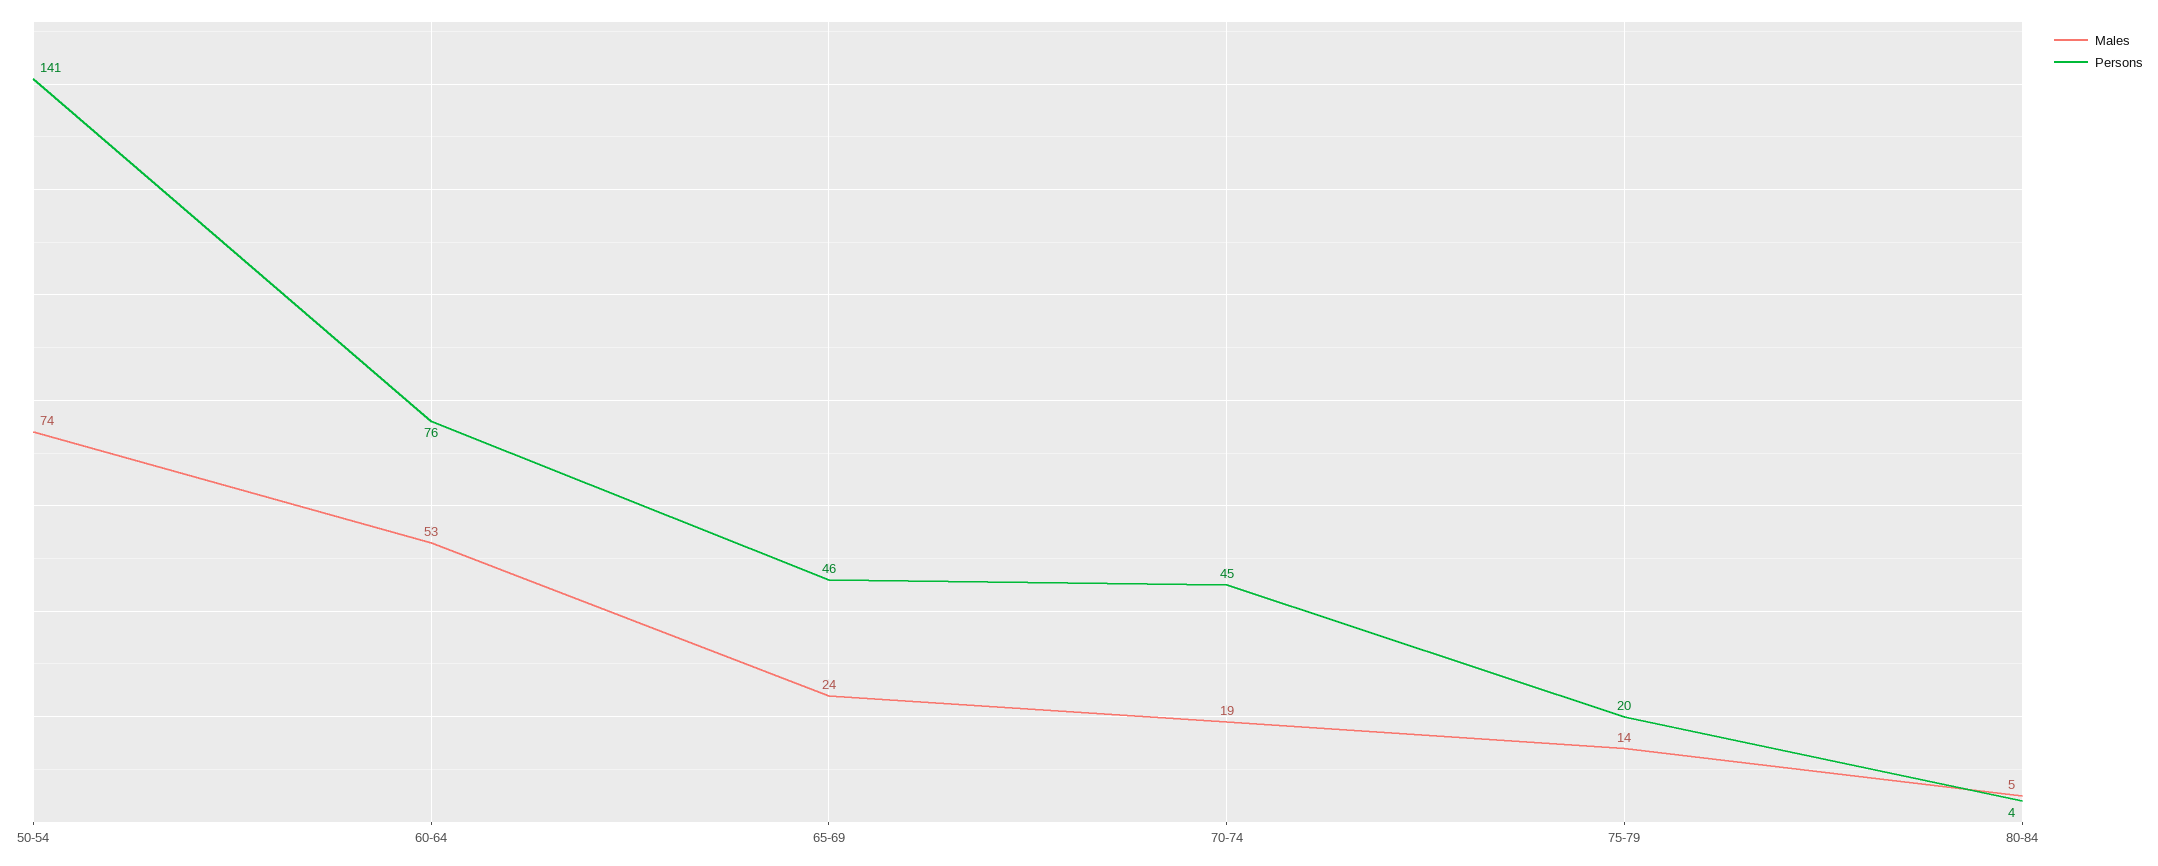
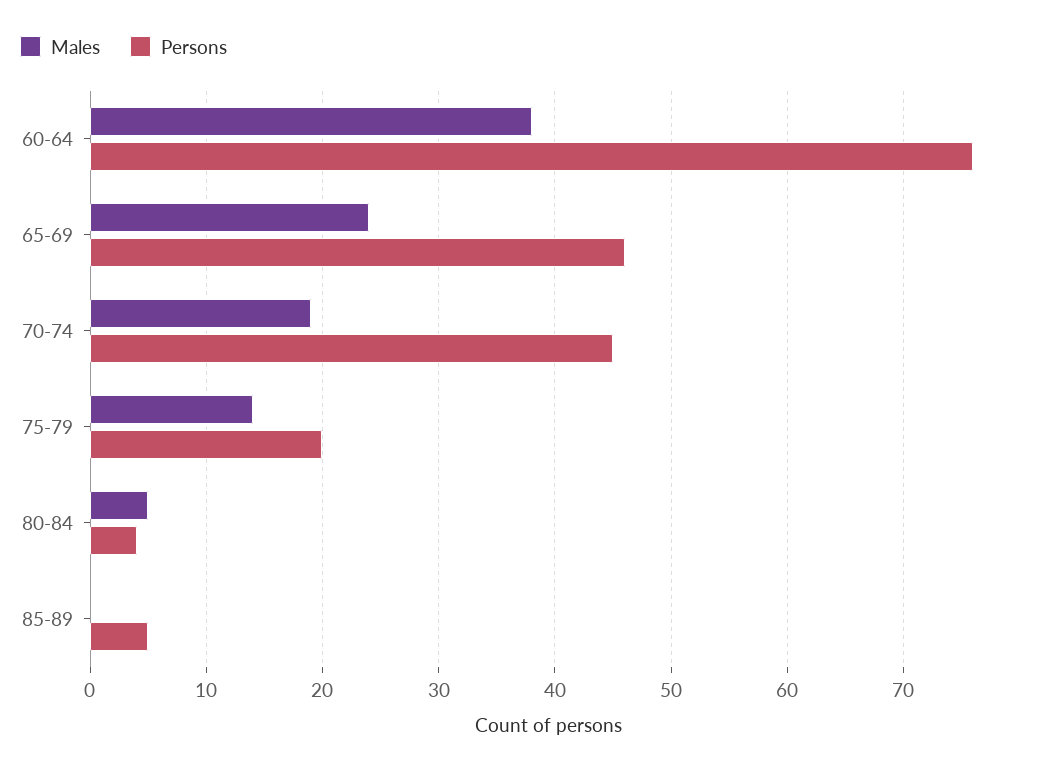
Males, 50-54: 74 -> none
Persons, 50-54: 141 -> none
Males, 60-64: 53 -> 38
Males, 85-89: none -> 0
Persons, 85-89: none -> 5

